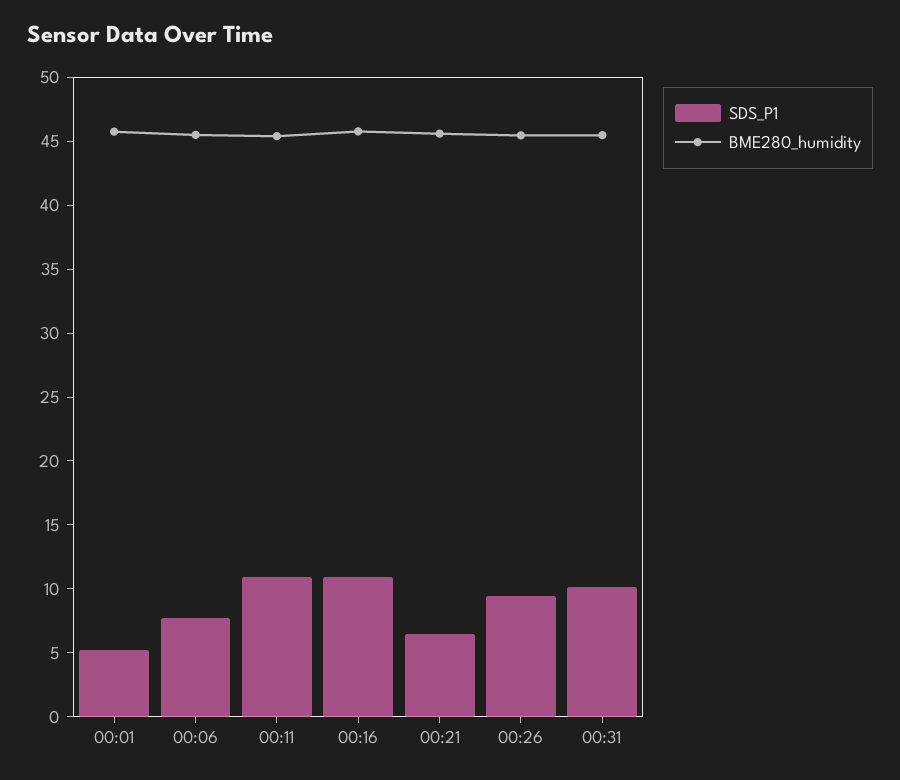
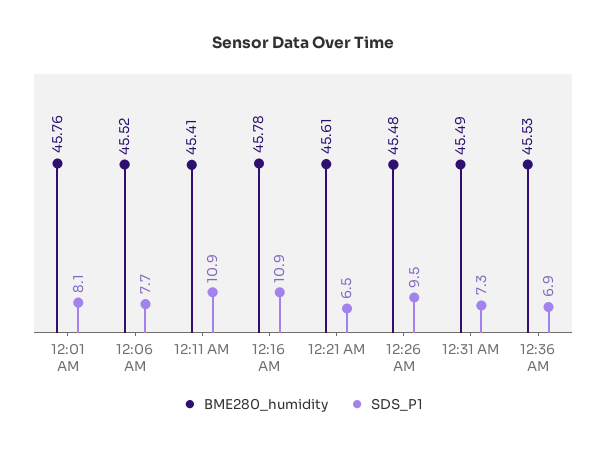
SDS_P1, 00:01: 5 -> 8.1
SDS_P1, 00:31: 10 -> 7.3
BME280_humidity, 12:36 AM: none -> 45.53
SDS_P1, 12:36 AM: none -> 6.9

